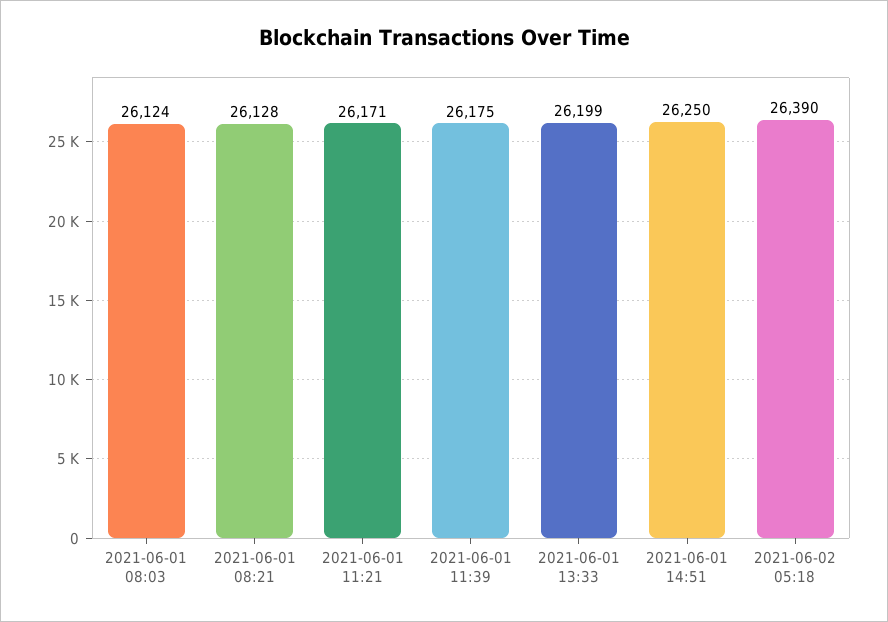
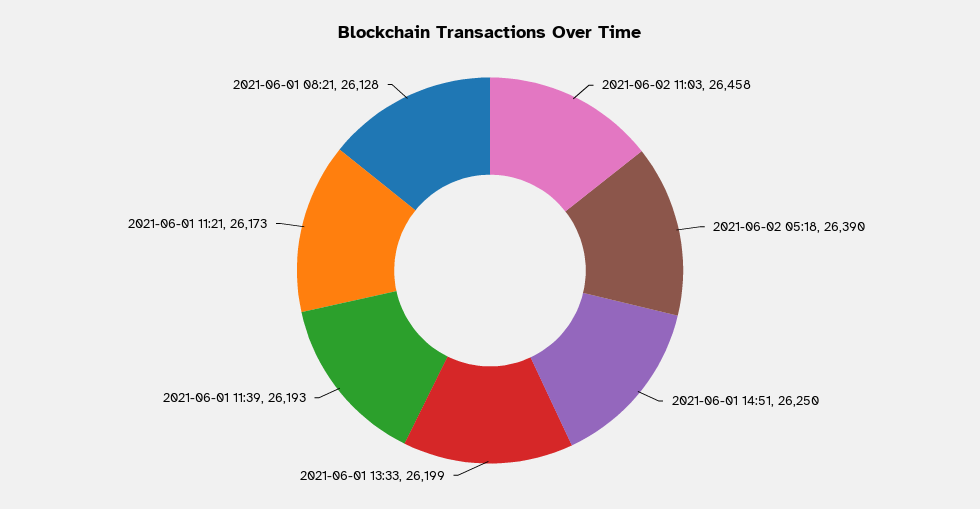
2021-06-01 08:03: 26124 -> none
2021-06-01 11:21: 26171 -> 26173
2021-06-01 11:39: 26175 -> 26193
2021-06-02 11:03: none -> 26458

